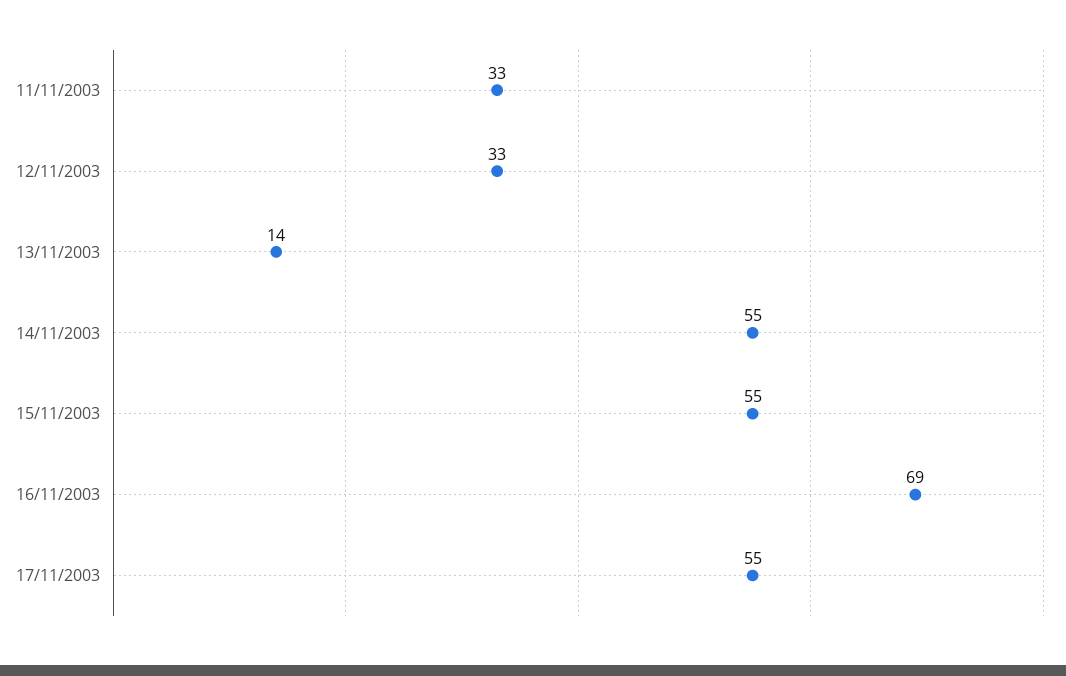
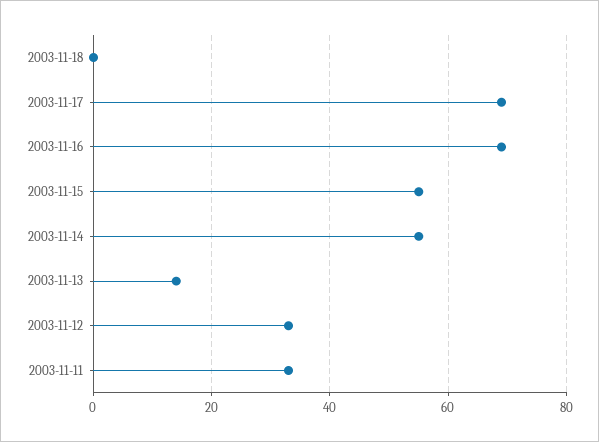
17/11/2003: 55 -> 70
2003-11-18: none -> 0

